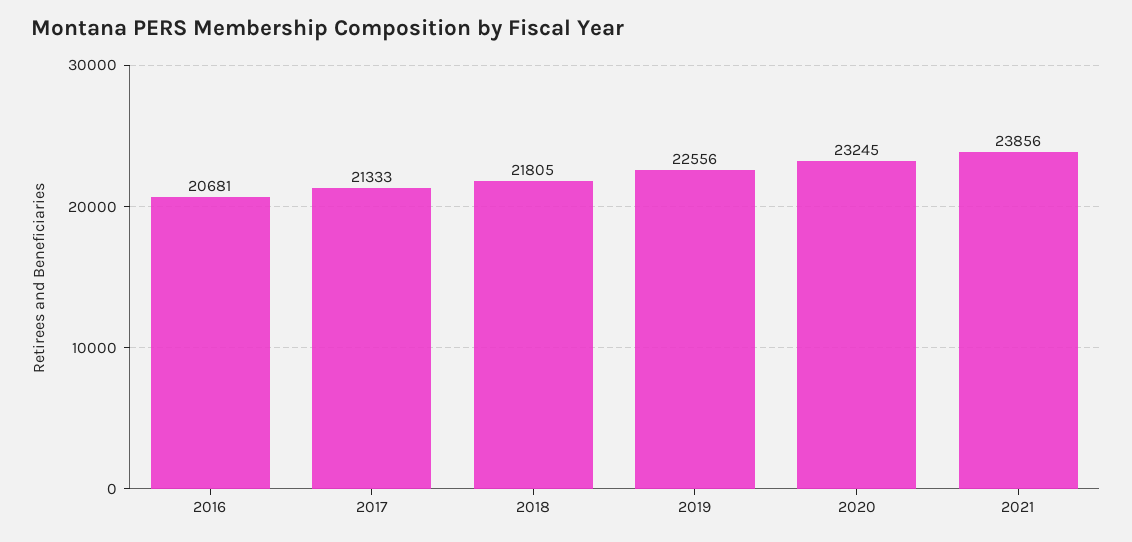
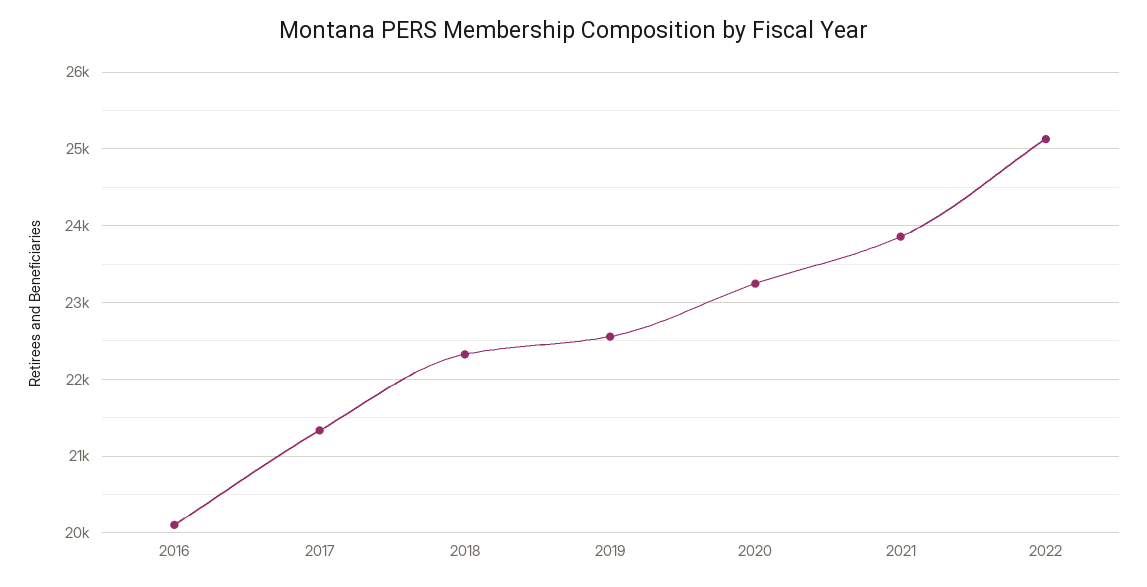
2016: 20681 -> 20100
2018: 21805 -> 22300
2022: none -> 25100

